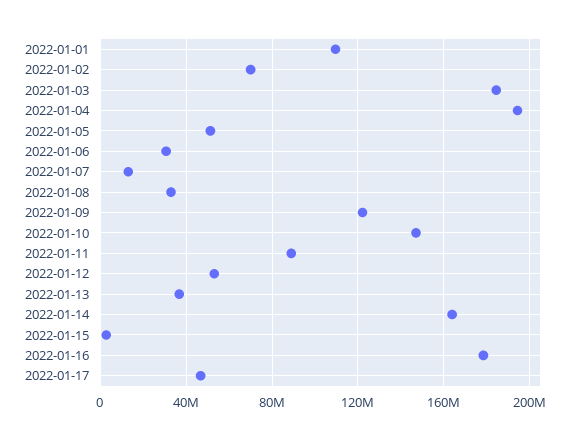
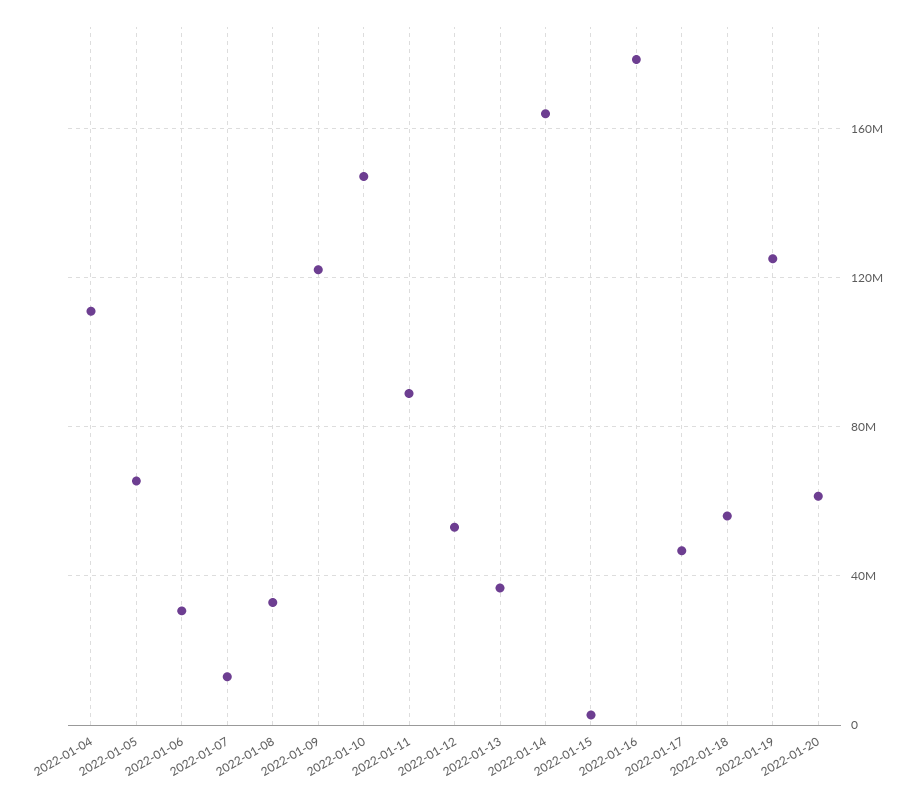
2022-01-01: 110000000 -> none
2022-01-02: 70000000 -> none
2022-01-03: 185000000 -> none
2022-01-04: 195000000 -> 110000000
2022-01-05: 50000000 -> 65000000
2022-01-18: none -> 55000000
2022-01-19: none -> 125000000
2022-01-20: none -> 60000000

